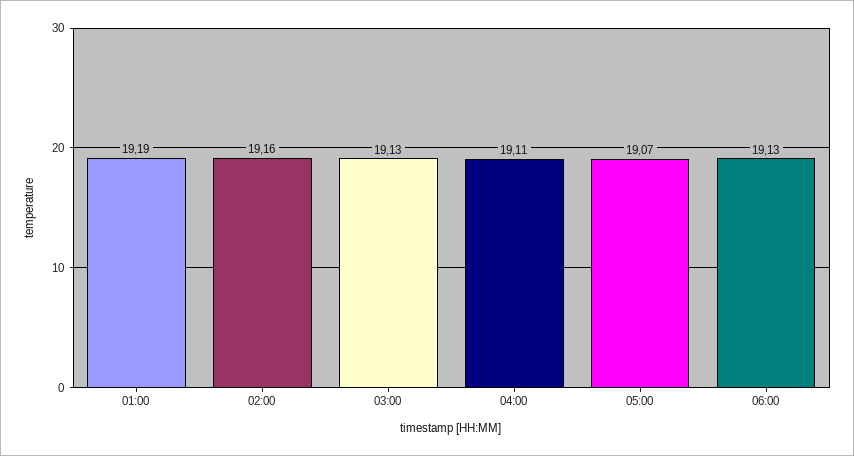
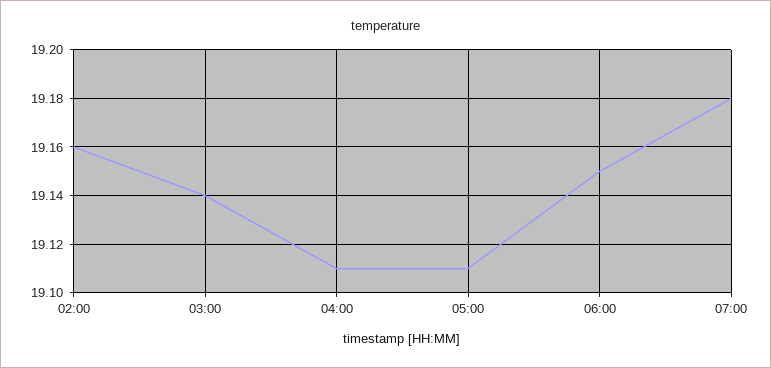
01:00: 19.19 -> none
03:00: 19.13 -> 19.14
05:00: 19.07 -> 19.11
06:00: 19.13 -> 19.15
07:00: none -> 19.18

